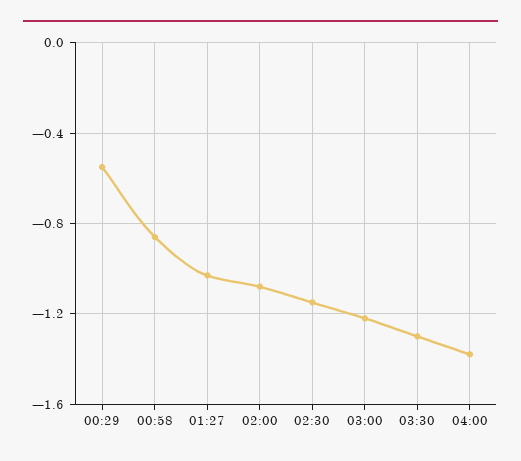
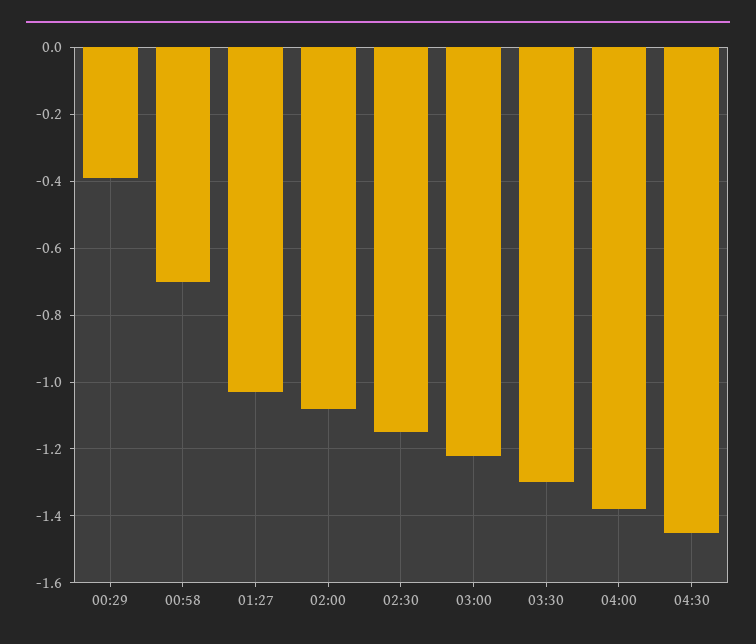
00:29: -0.55 -> -0.4
00:58: -0.85 -> -0.7
04:30: none -> -1.45

